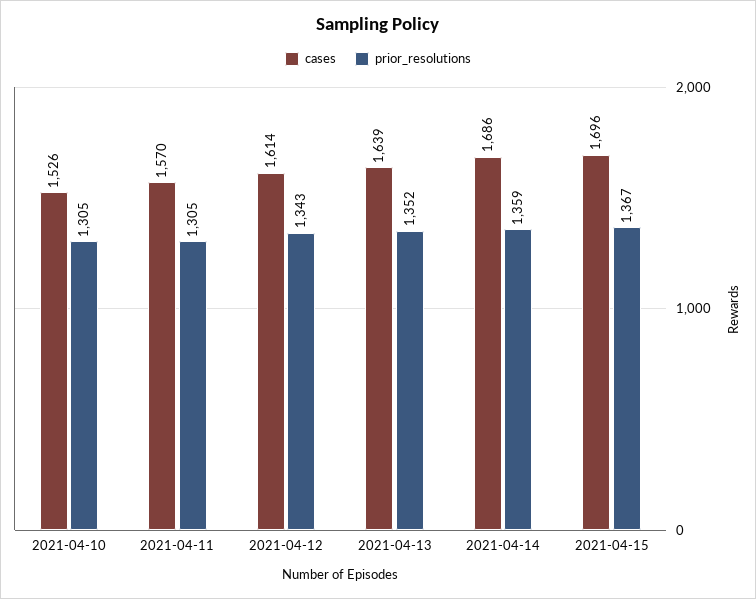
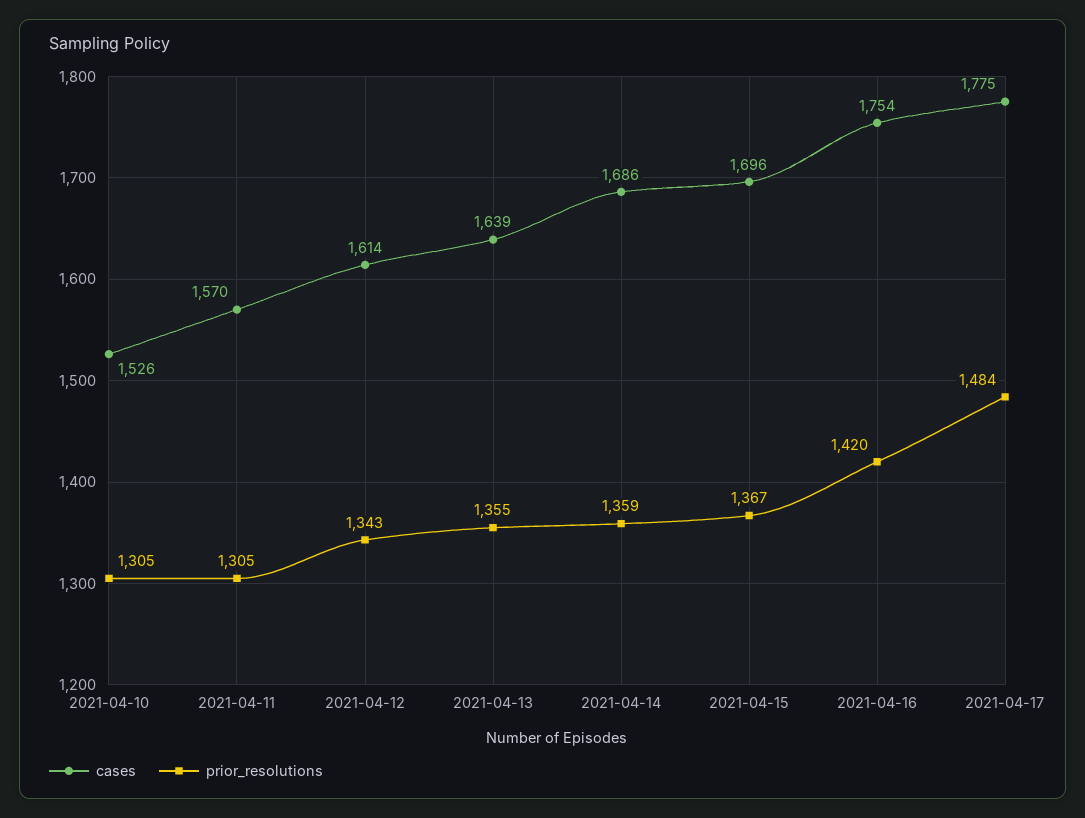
prior_resolutions, 2021-04-13: 1352 -> 1355
cases, 2021-04-16: none -> 1754
prior_resolutions, 2021-04-16: none -> 1420
cases, 2021-04-17: none -> 1775
prior_resolutions, 2021-04-17: none -> 1484

